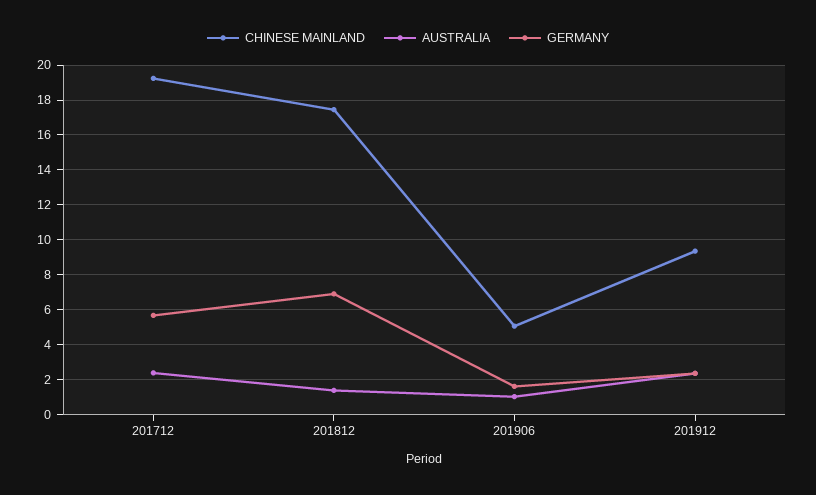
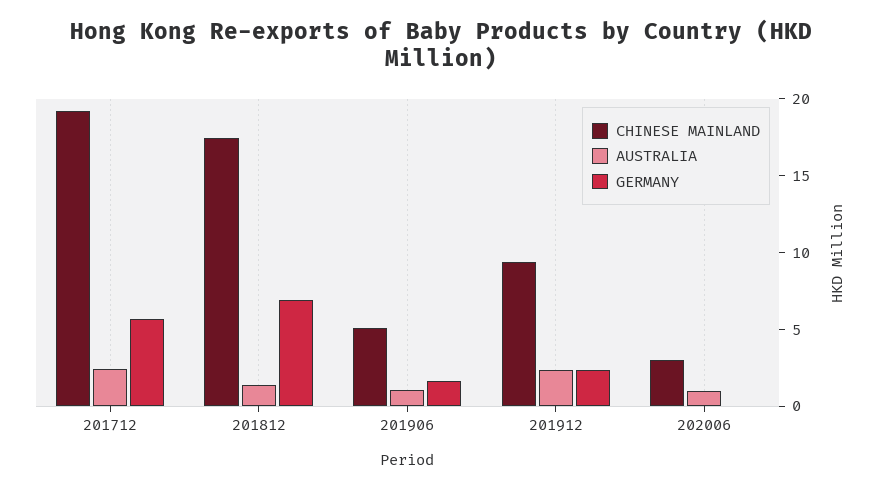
CHINESE MAINLAND, 202006: none -> 3
AUSTRALIA, 202006: none -> 1
GERMANY, 202006: none -> 0

